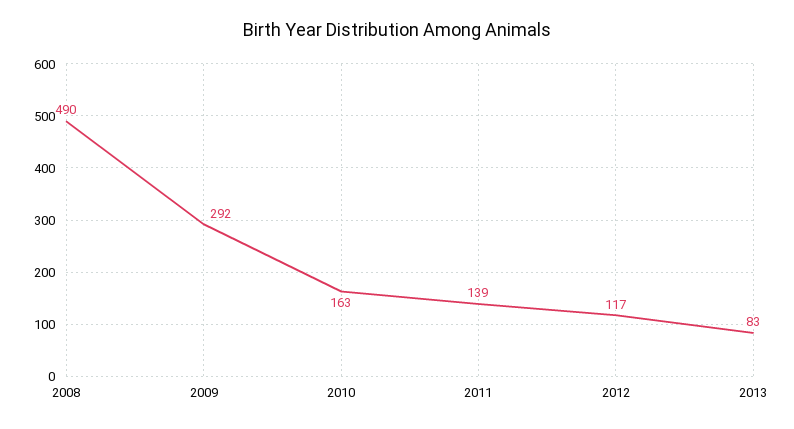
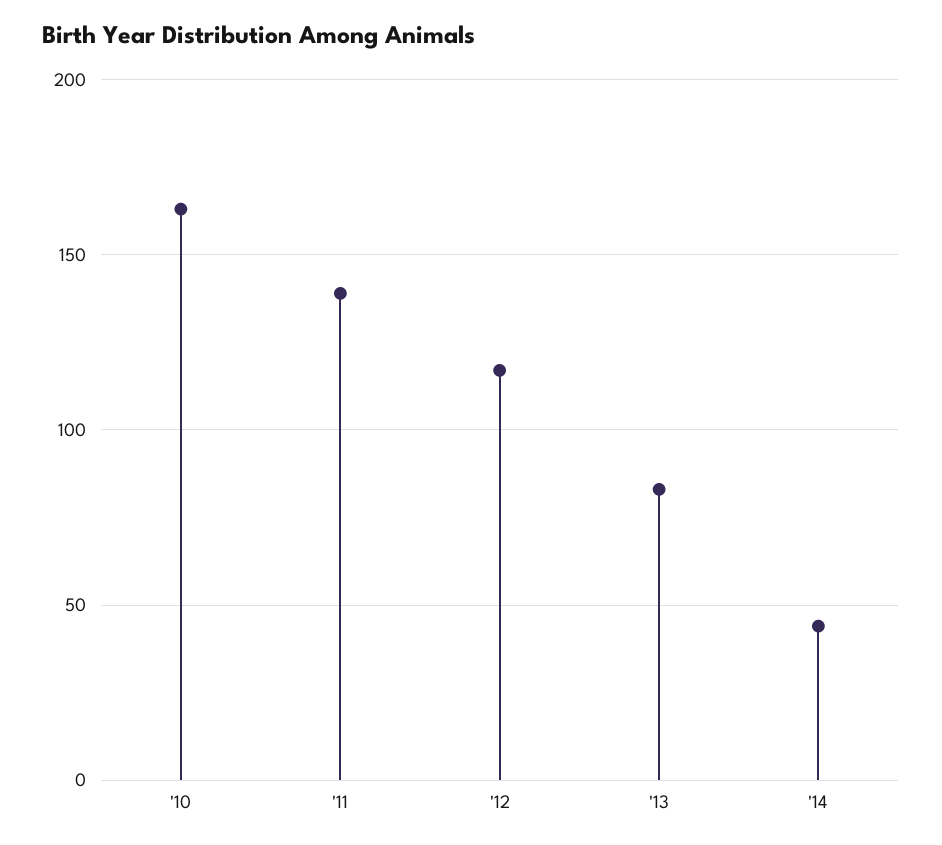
2008: 490 -> none
2009: 292 -> none
'14: none -> 45

